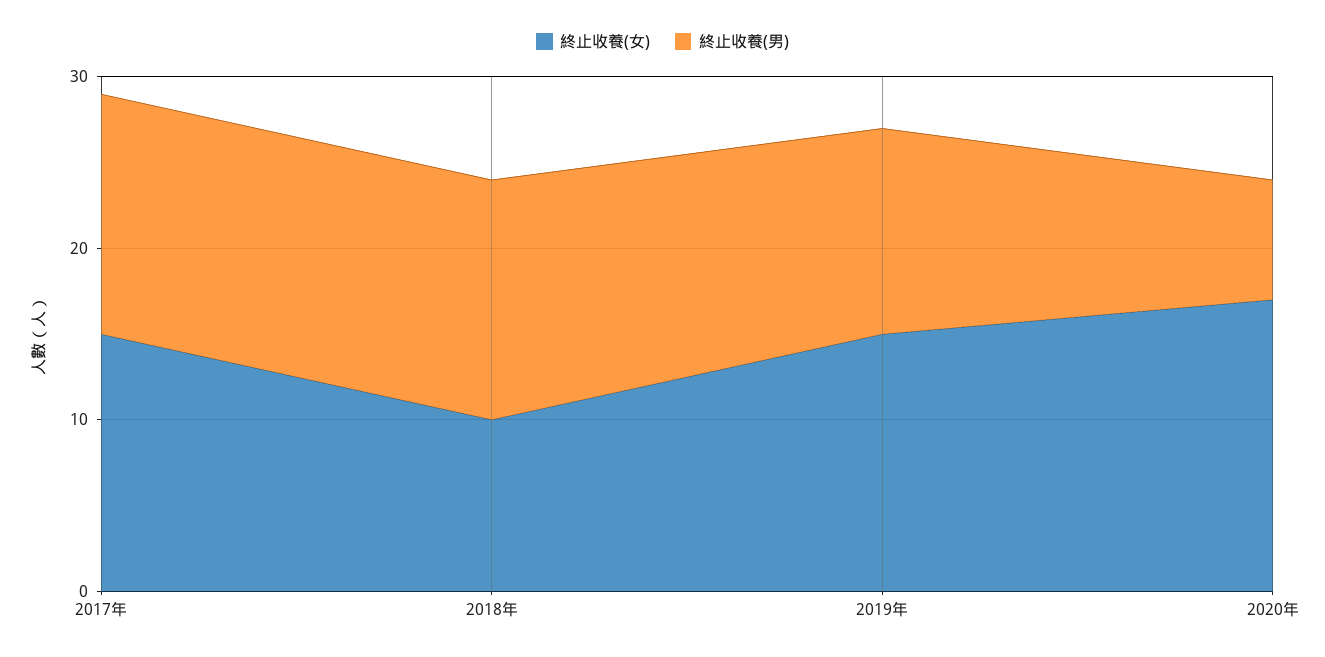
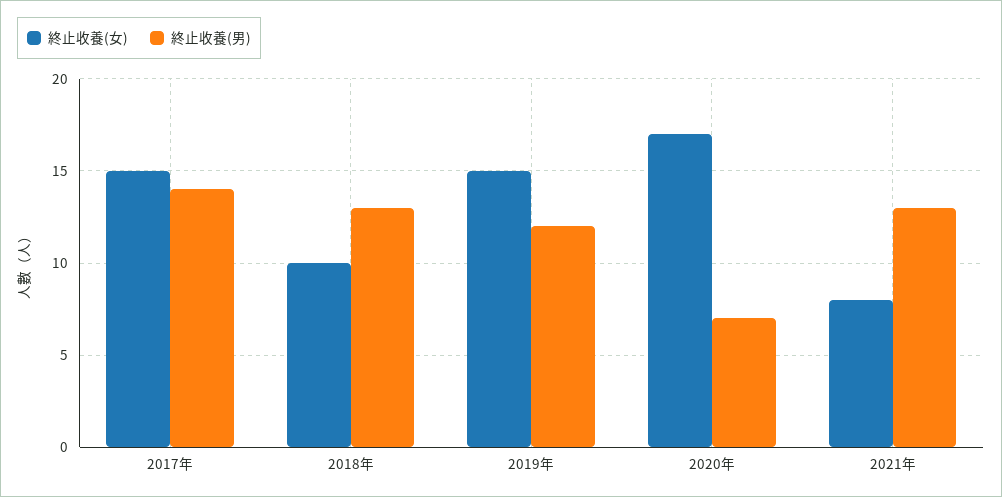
終止收養(男), 2018年: 14 -> 13
終止收養(女), 2021年: none -> 8
終止收養(男), 2021年: none -> 13

